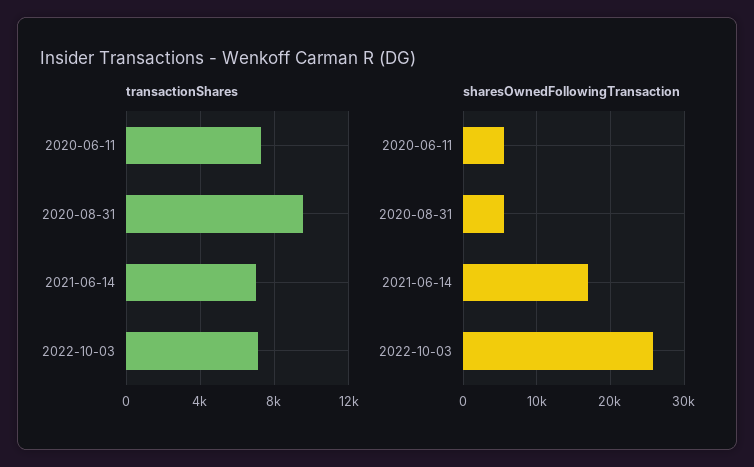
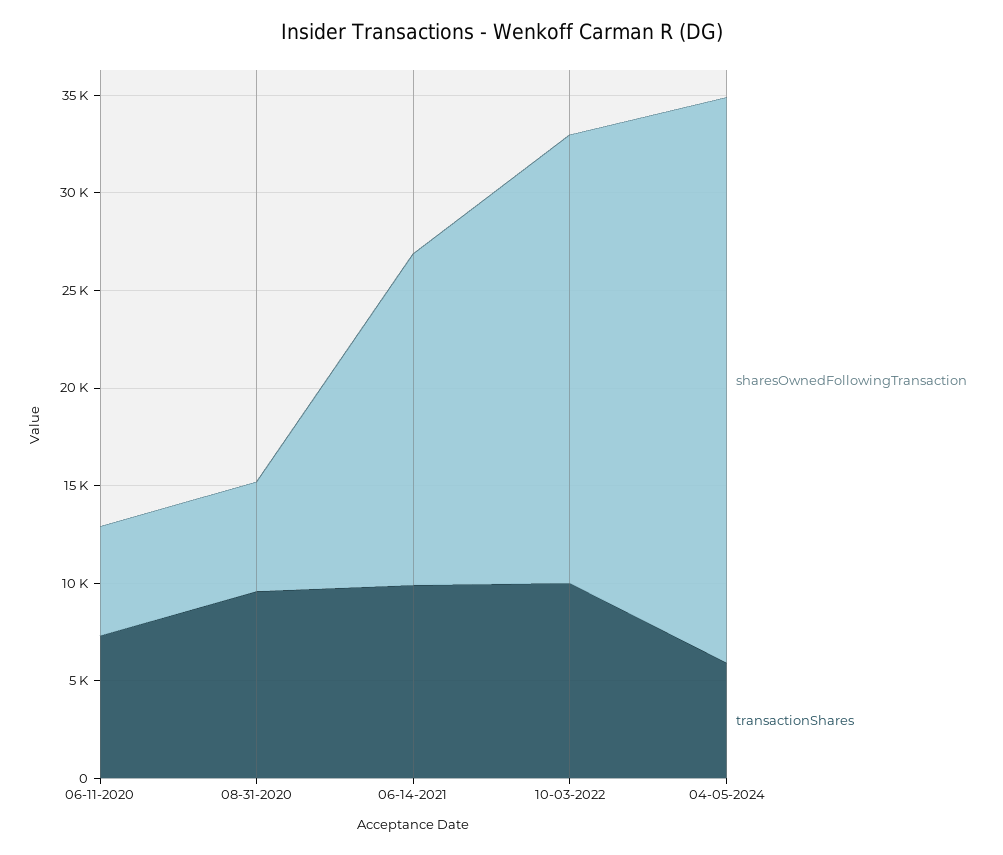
transactionShares, 2021-06-14: 7000 -> 10000
transactionShares, 2022-10-03: 7000 -> 10000
sharesOwnedFollowingTransaction, 2022-10-03: 26000 -> 23000
sharesOwnedFollowingTransaction, 04-05-2024: none -> 29000
transactionShares, 04-05-2024: none -> 6000

